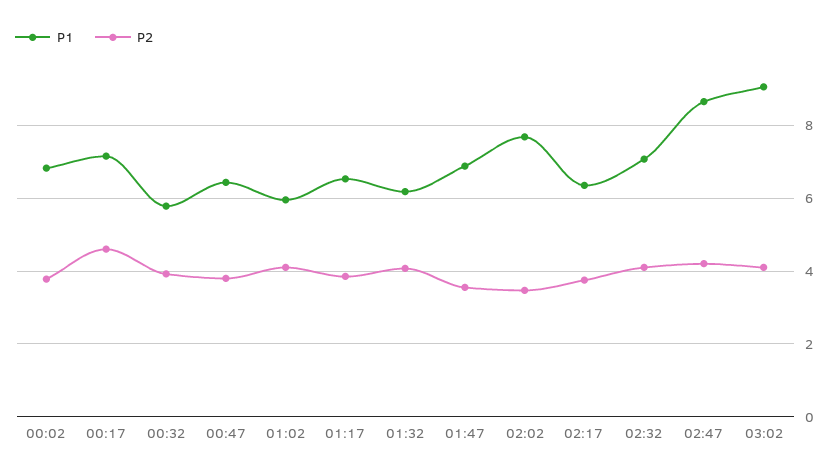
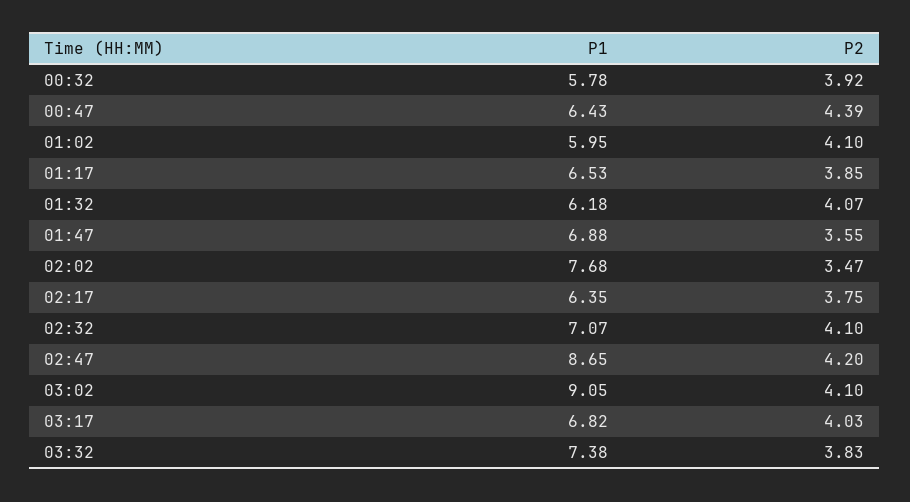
P1, 00:02: 6.8 -> none
P2, 00:02: 3.8 -> none
P1, 00:17: 7.2 -> none
P2, 00:17: 4.6 -> none
P2, 00:47: 3.8 -> 4.39
P1, 03:17: none -> 6.82
P2, 03:17: none -> 4.03
P1, 03:32: none -> 7.38
P2, 03:32: none -> 3.83

